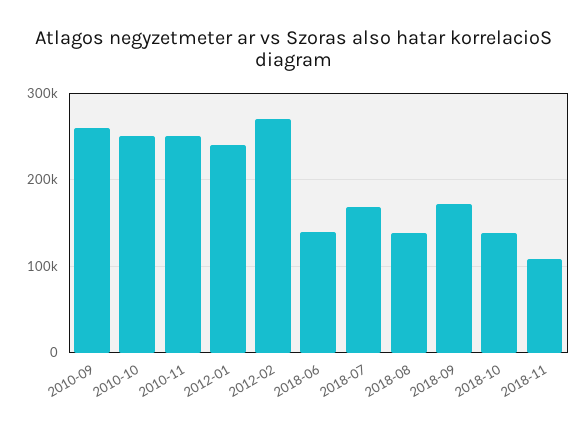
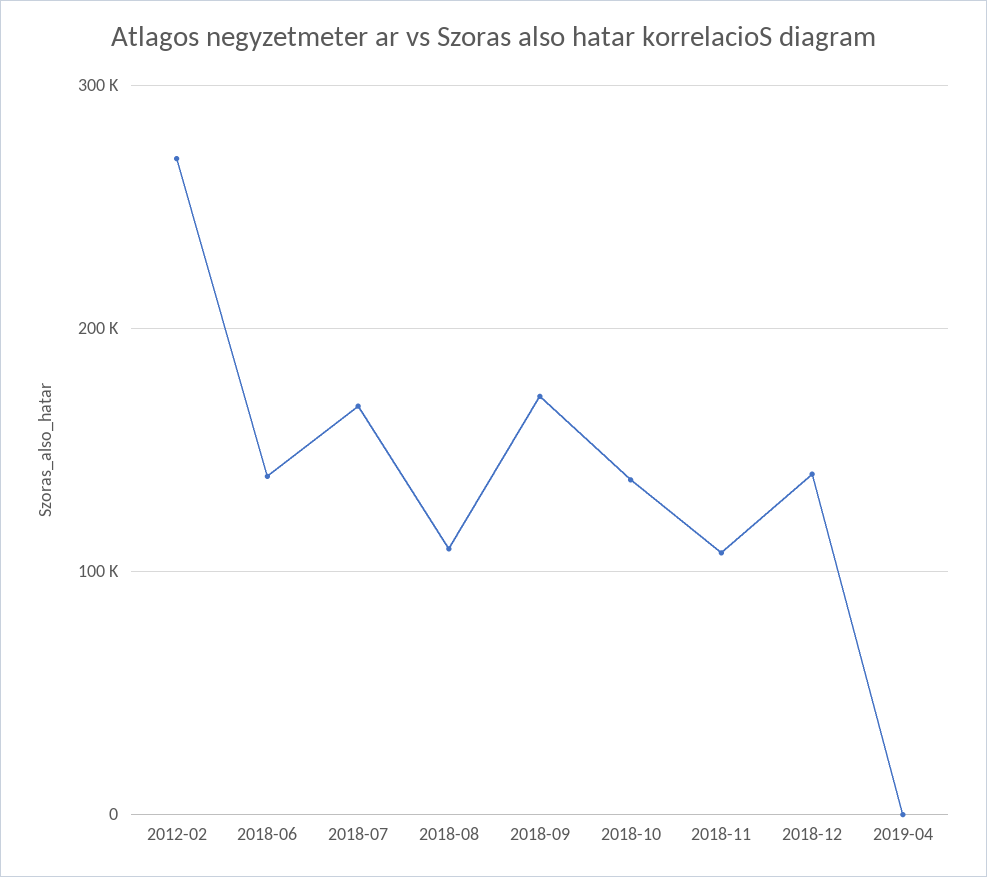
2010-09: 260000 -> none
2010-10: 250000 -> none
2010-11: 250000 -> none
2012-01: 240000 -> none
2018-08: 140000 -> 110000
2018-12: none -> 140000
2019-04: none -> 0

